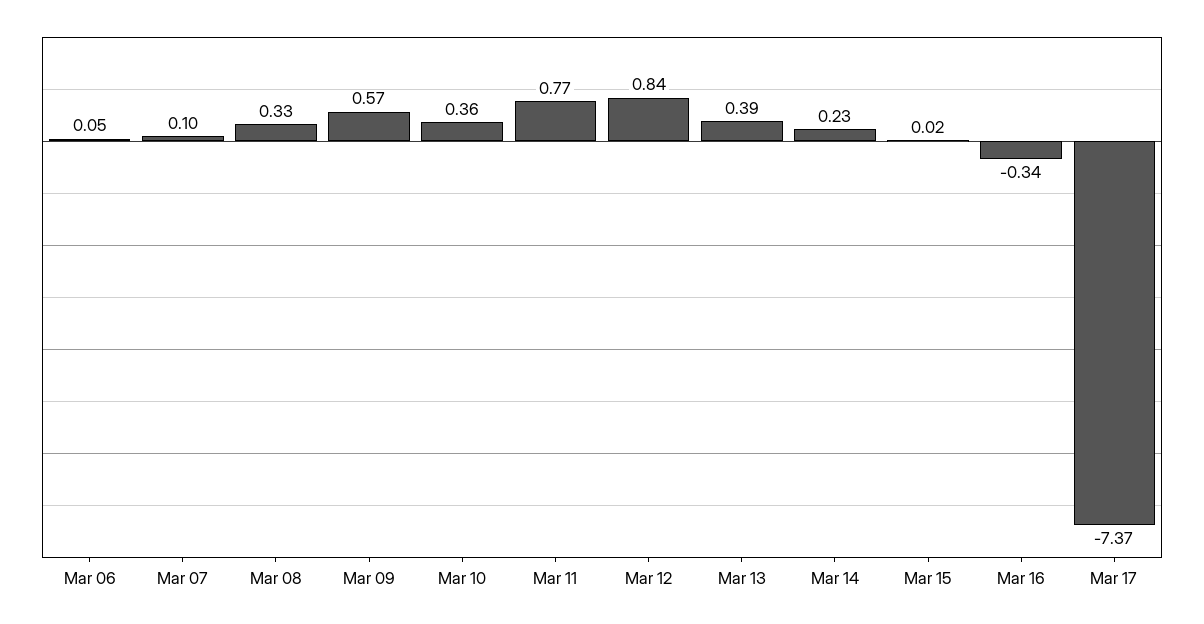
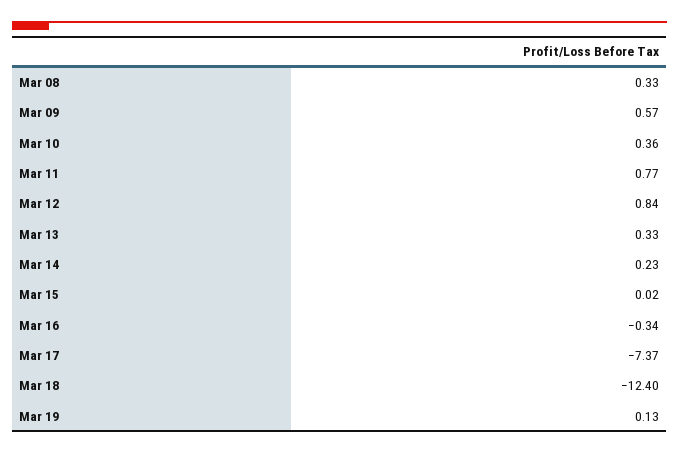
Mar 06: 0.05 -> none
Mar 07: 0.1 -> none
Mar 13: 0.39 -> 0.33
Mar 18: none -> -12.4
Mar 19: none -> 0.13

